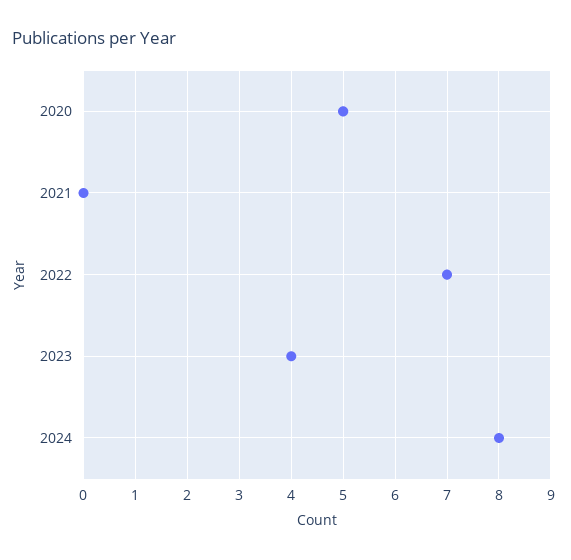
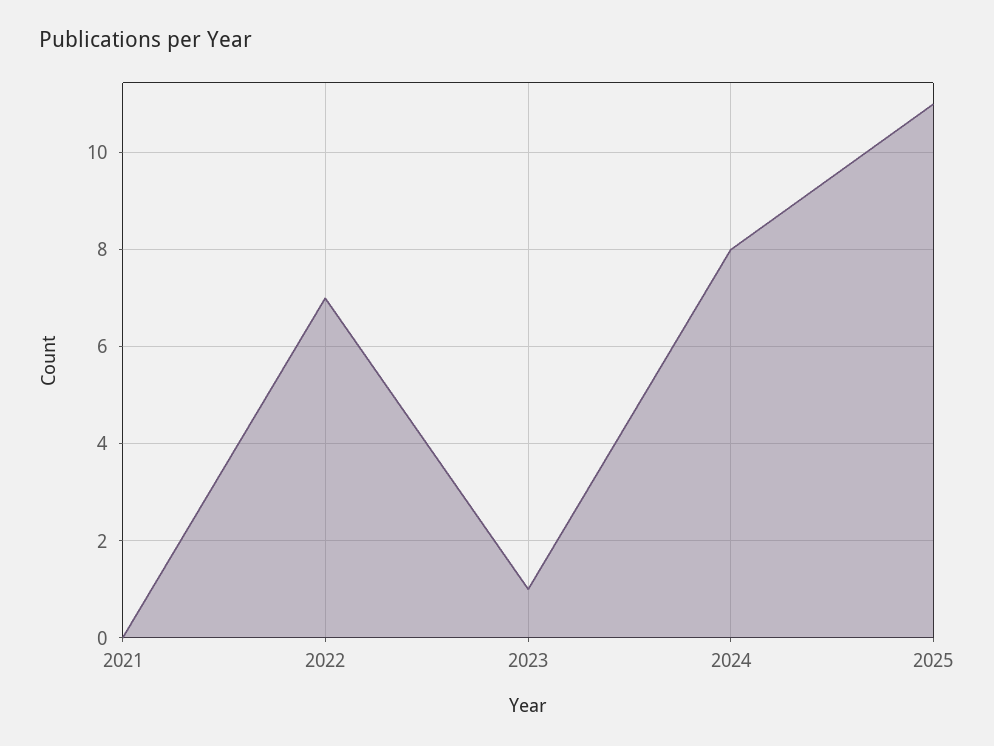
2020: 5 -> none
2023: 4 -> 1
2025: none -> 11

